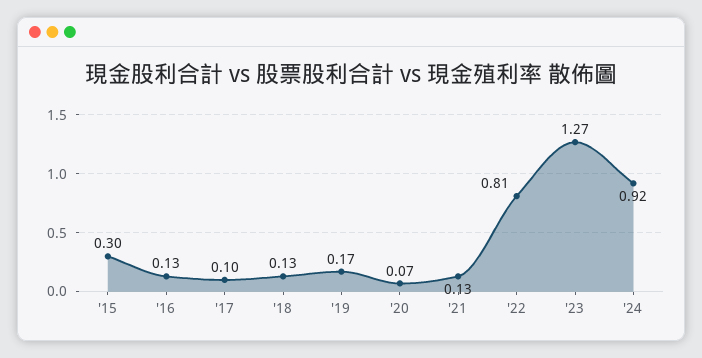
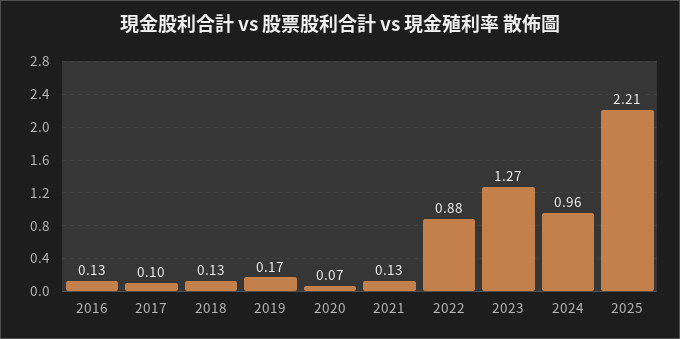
'15: 0.3 -> none
'22: 0.81 -> 0.88
'24: 0.92 -> 0.96
2025: none -> 2.21

